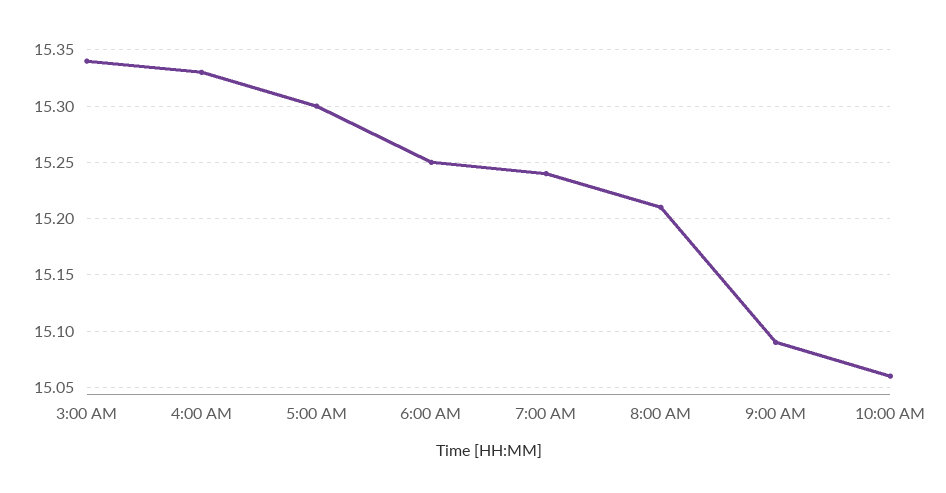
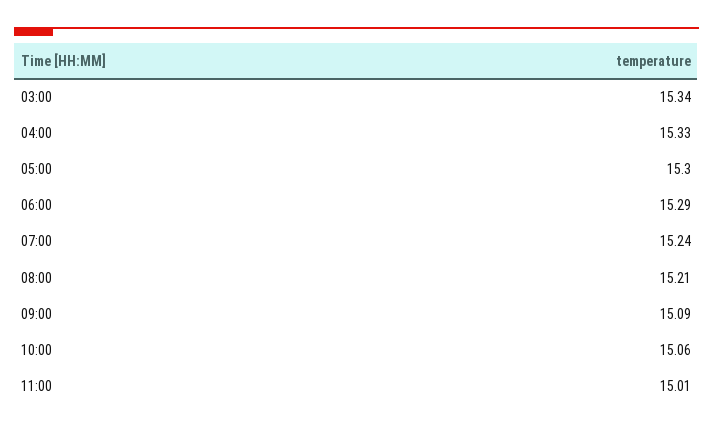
6:00 AM: 15.25 -> 15.29
11:00: none -> 15.01

